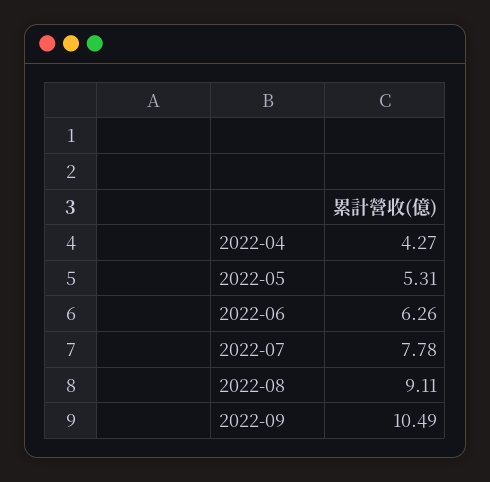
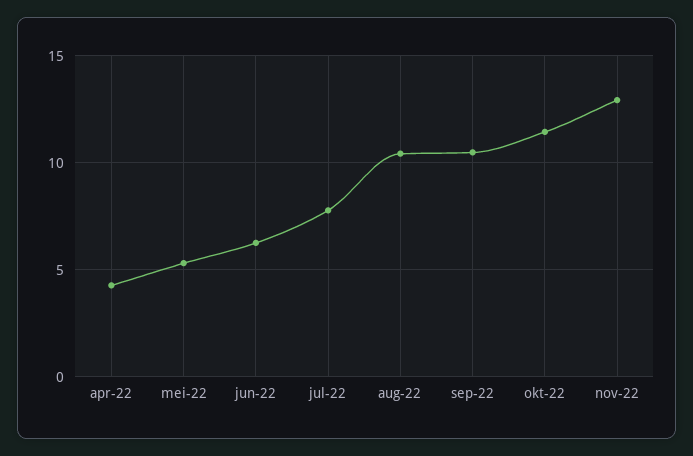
2022-08: 9.11 -> 10.5
okt-22: none -> 11.5
nov-22: none -> 13

